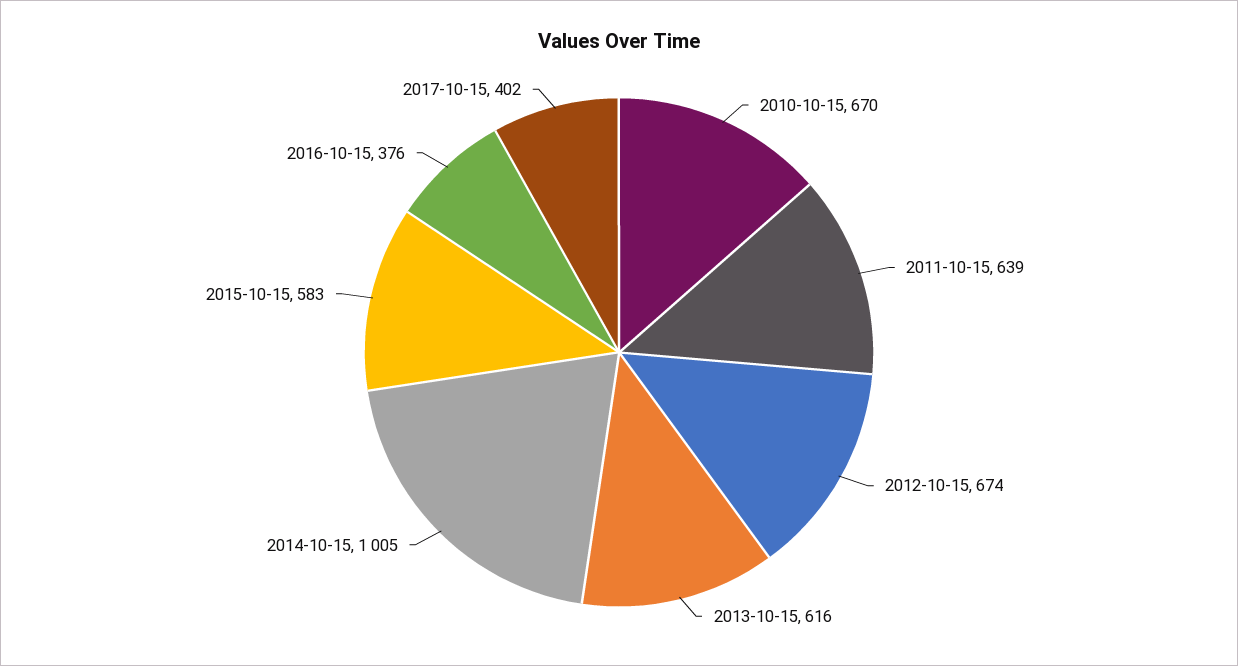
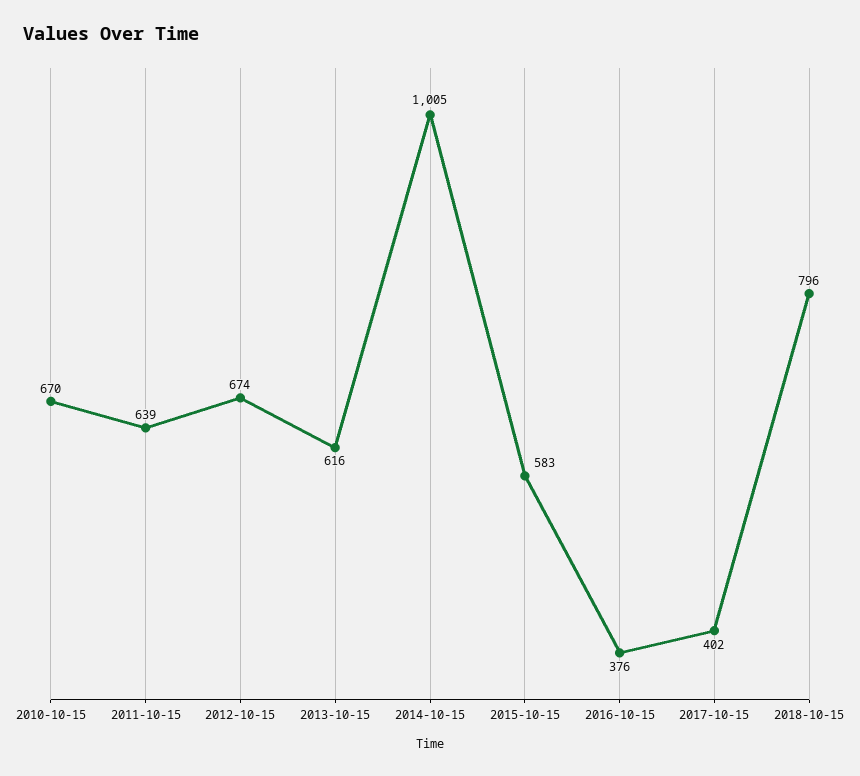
2018-10-15: none -> 796

